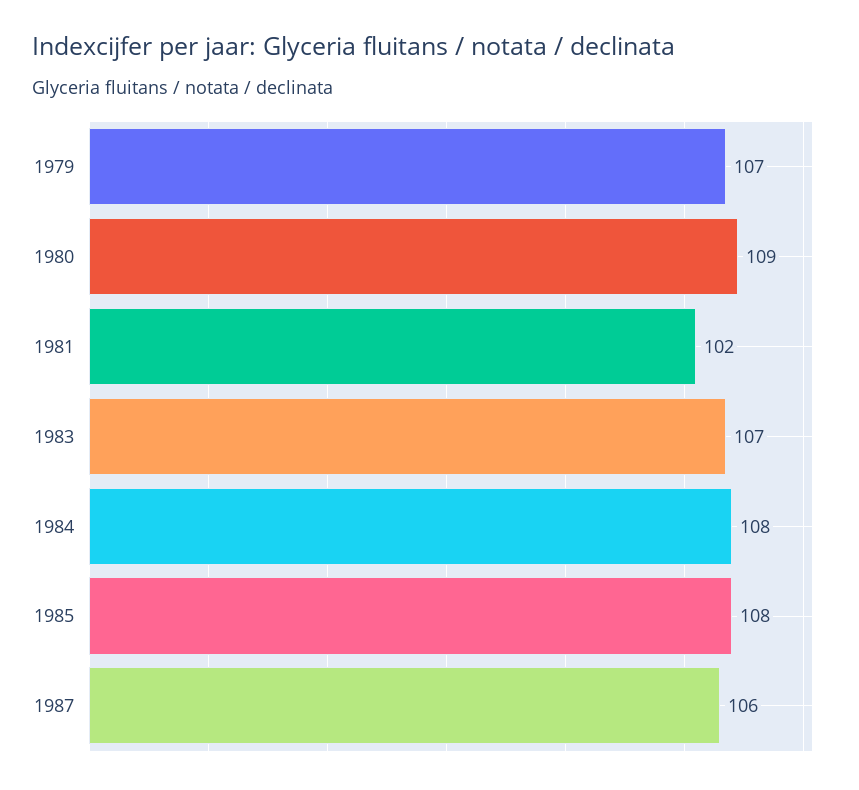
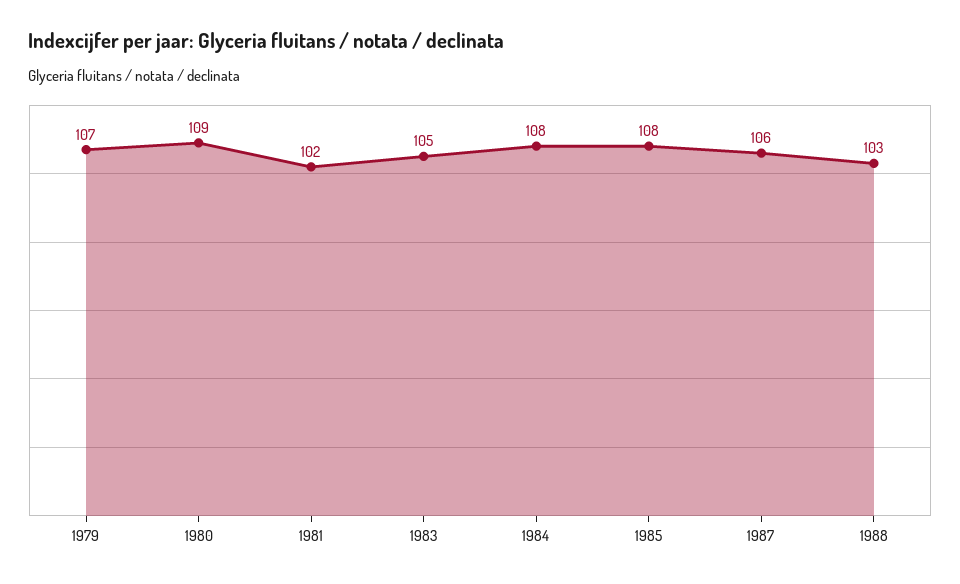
1983: 107 -> 105
1988: none -> 103

